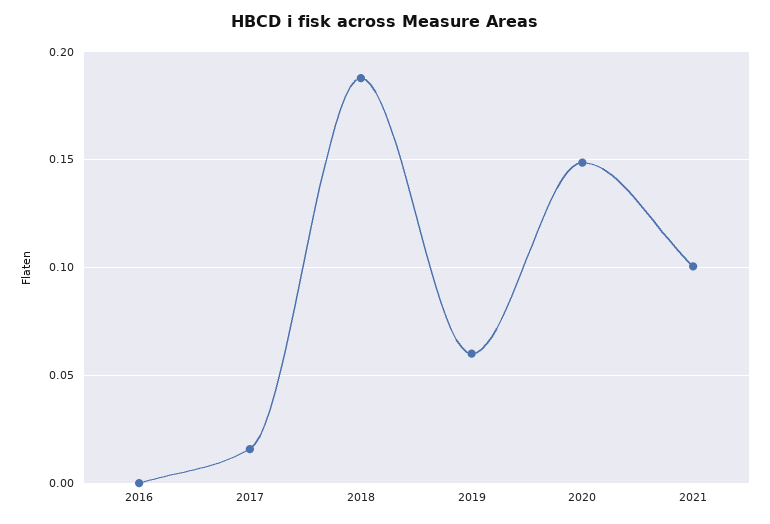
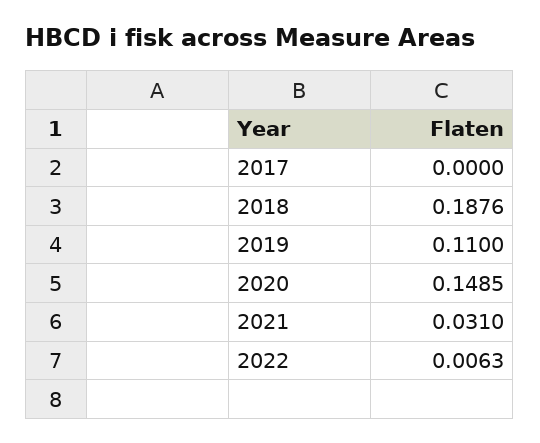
2016: 0 -> none
2017: 0.015 -> 0
2019: 0.06 -> 0.11
2021: 0.1 -> 0.031
2022: none -> 0.0063

